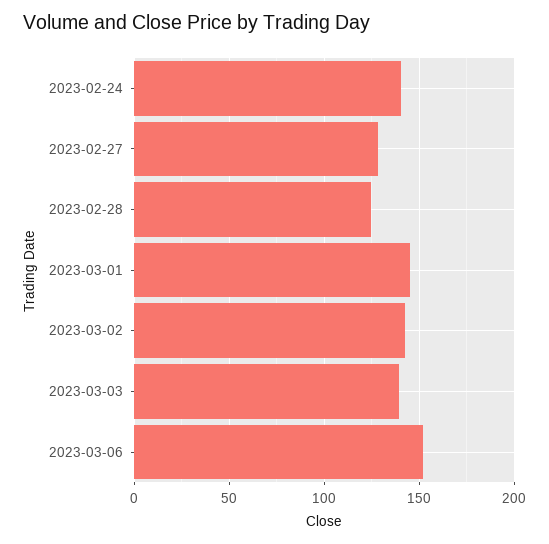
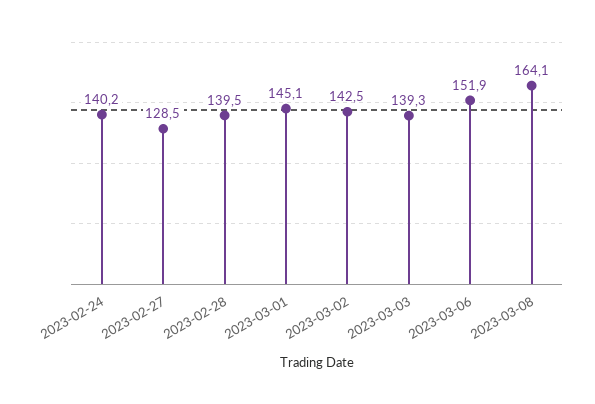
2023-02-28: 125 -> 139.5
2023-03-08: none -> 164.1

